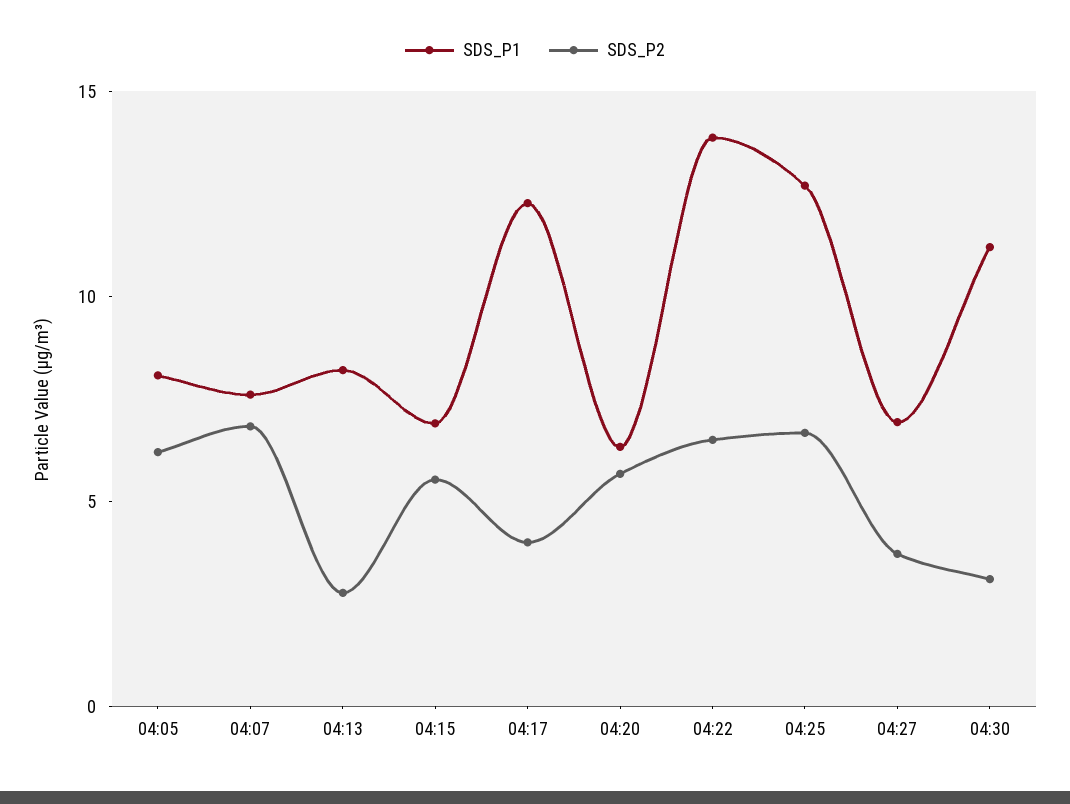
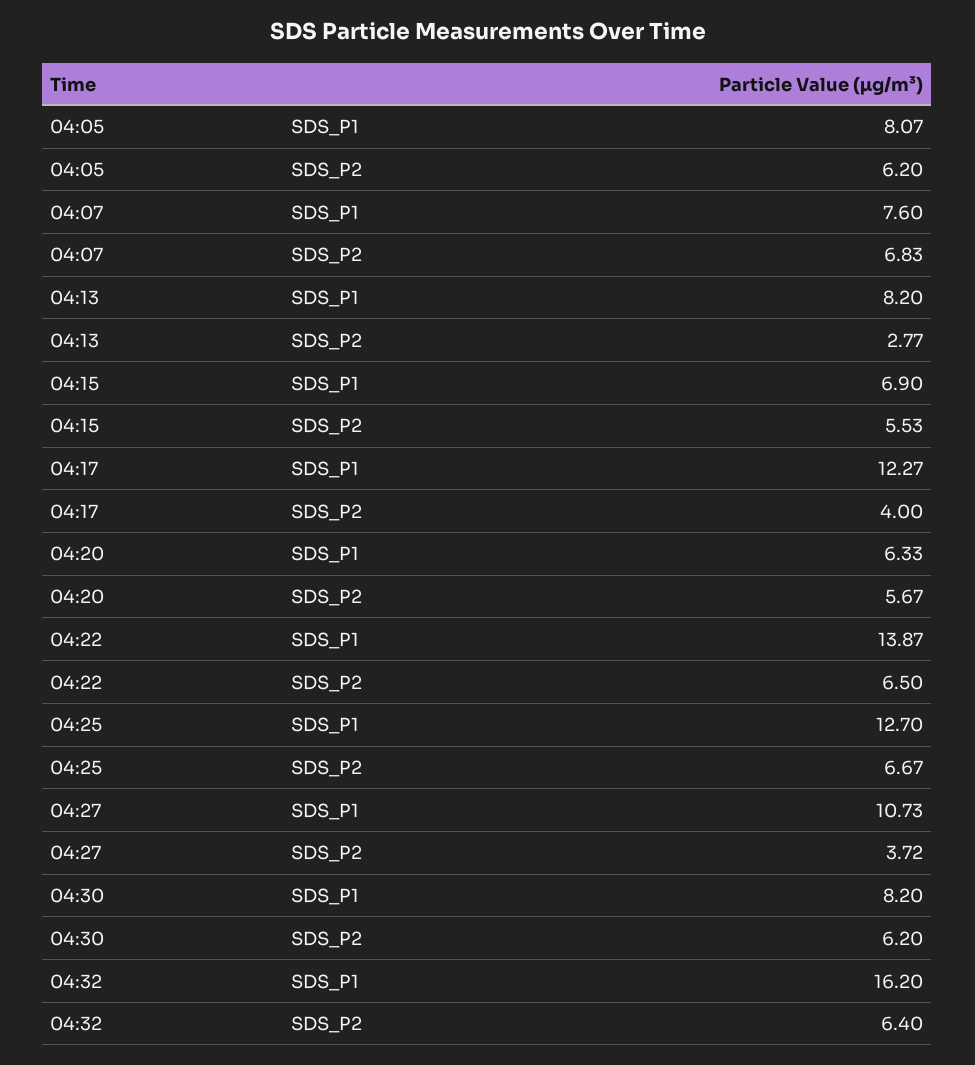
SDS_P1, 04:27: 7 -> 10.73
SDS_P1, 04:30: 11 -> 8.2
SDS_P2, 04:30: 3 -> 6.2
SDS_P1, 04:32: none -> 16.2
SDS_P2, 04:32: none -> 6.4

